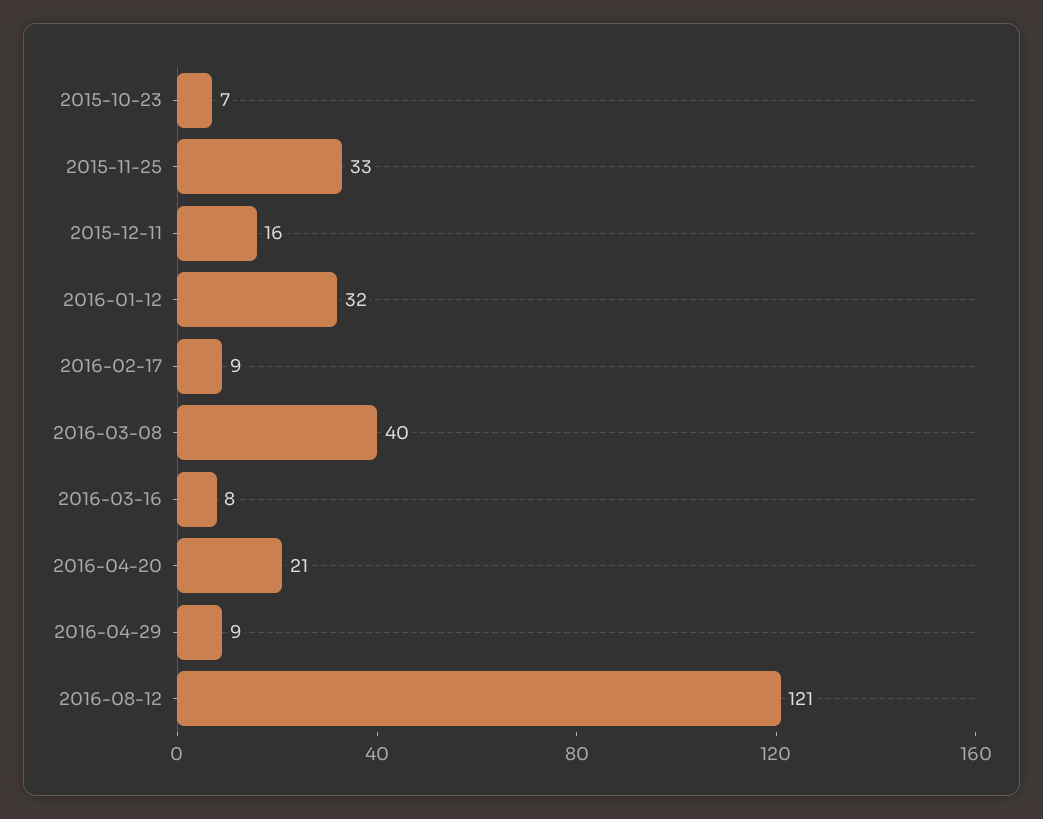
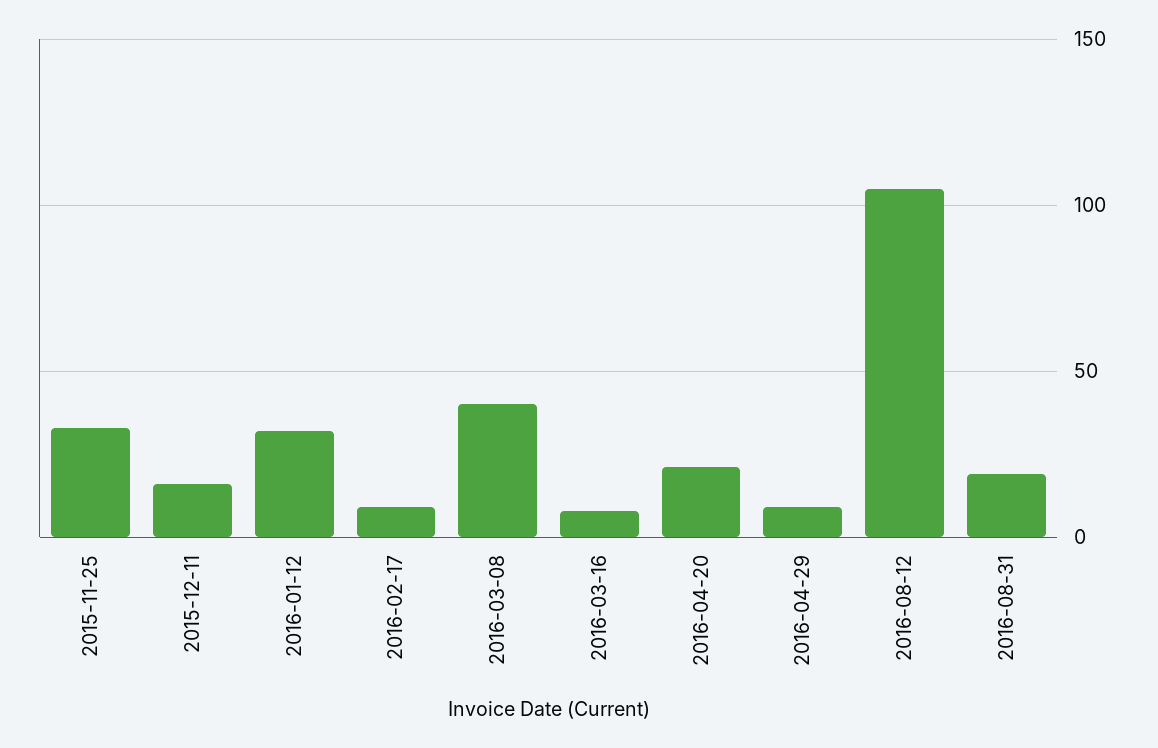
2015-10-23: 7 -> none
2016-08-12: 121 -> 105
2016-08-31: none -> 20

